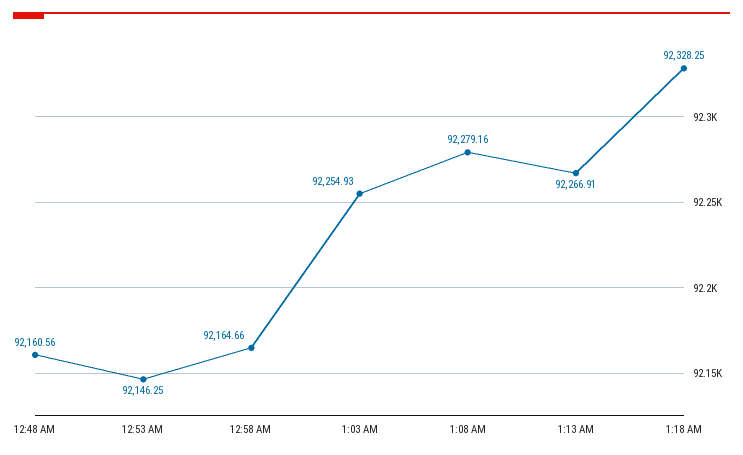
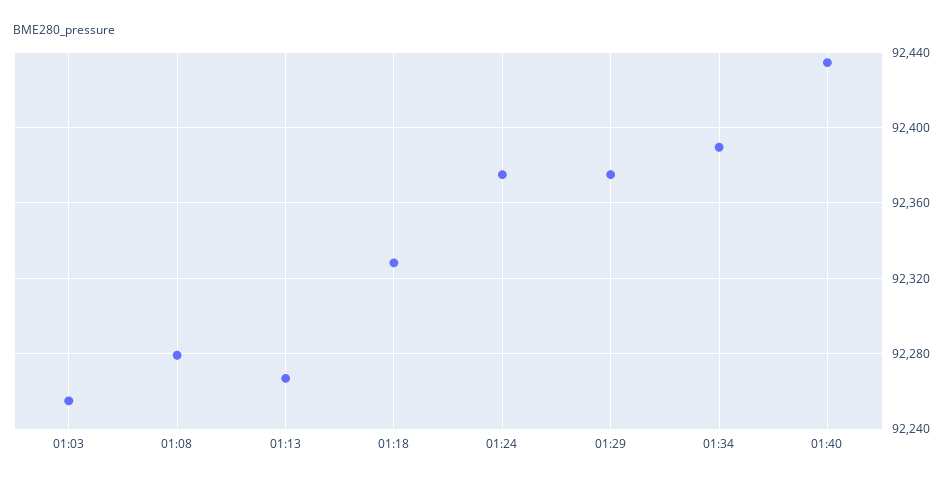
12:48 AM: 92160.56 -> none
12:53 AM: 92146.25 -> none
12:58 AM: 92164.66 -> none
01:24: none -> 92375
01:29: none -> 92375
01:34: none -> 92390
01:40: none -> 92435

